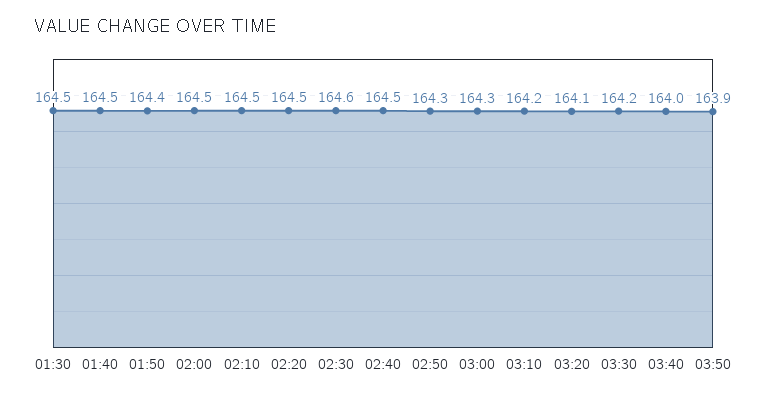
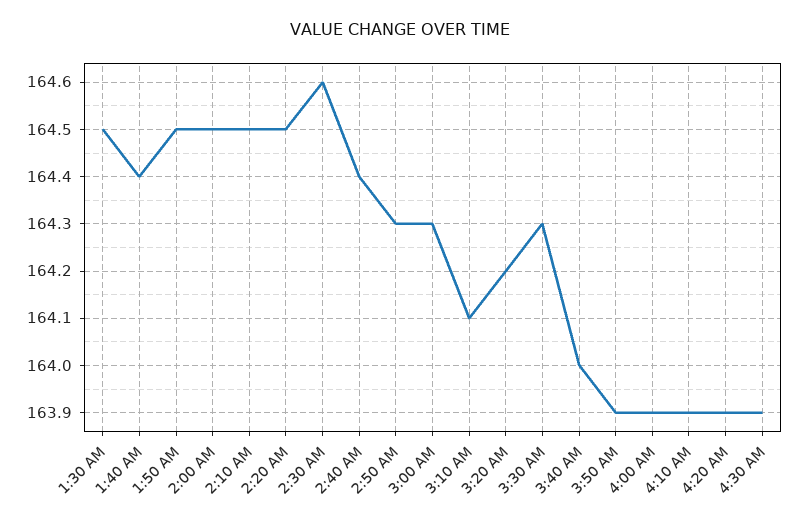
01:40: 164.5 -> 164.4
01:50: 164.4 -> 164.5
02:40: 164.5 -> 164.4
03:10: 164.2 -> 164.1
03:20: 164.1 -> 164.2
03:30: 164.2 -> 164.3
4:00 AM: none -> 163.9
4:10 AM: none -> 163.9
4:20 AM: none -> 163.9
4:30 AM: none -> 163.9

